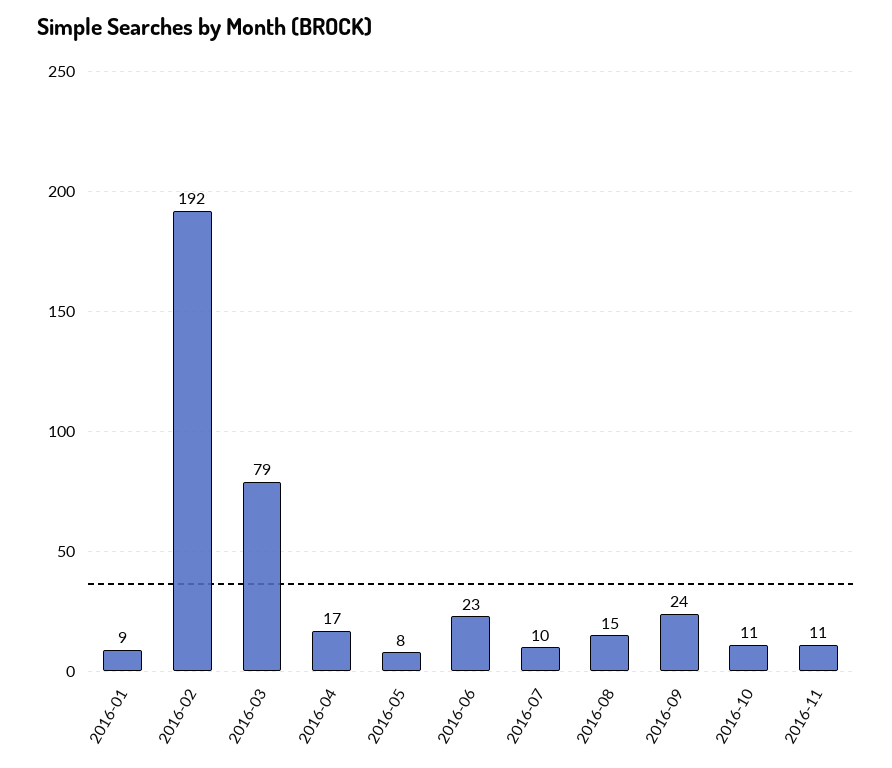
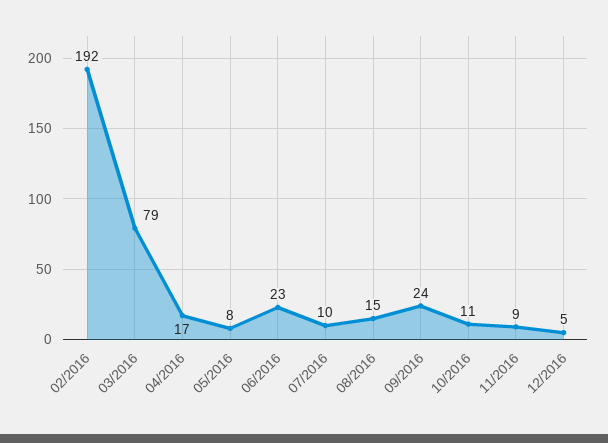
2016-01: 9 -> none
2016-11: 11 -> 9
12/2016: none -> 5

